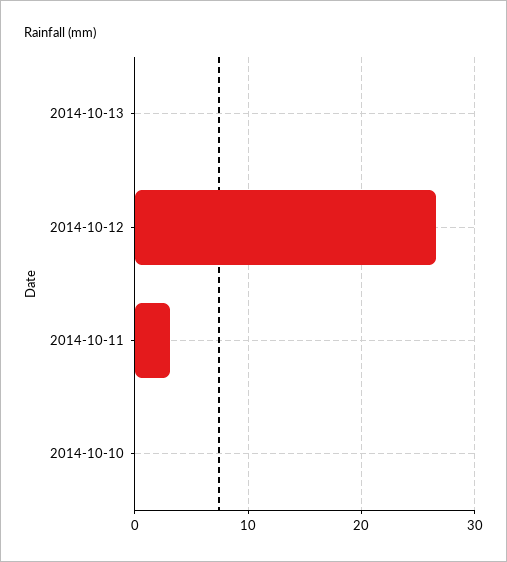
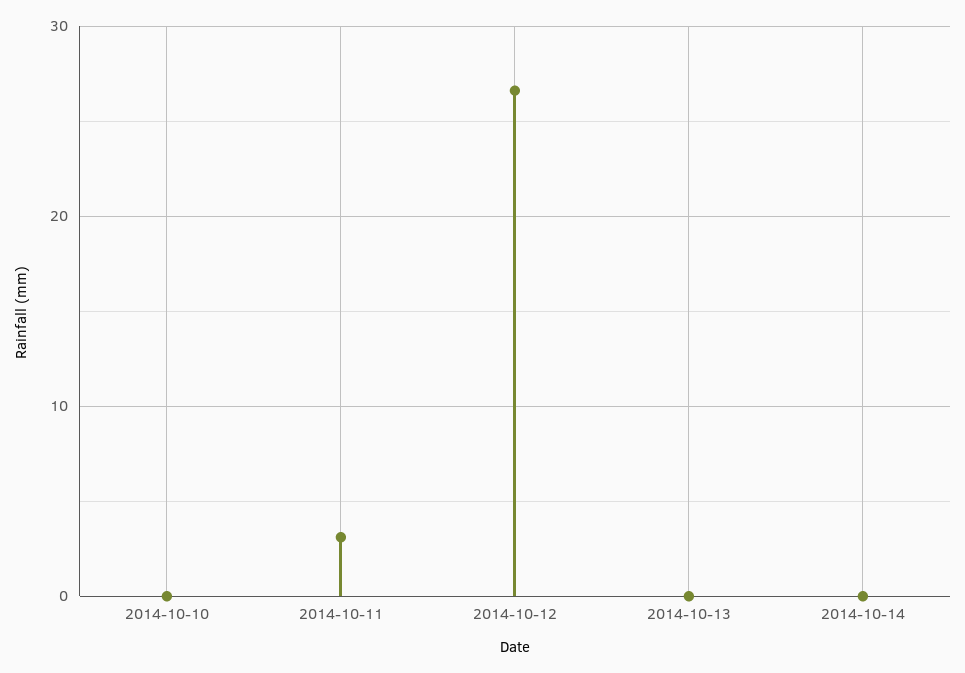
2014-10-14: none -> 0

